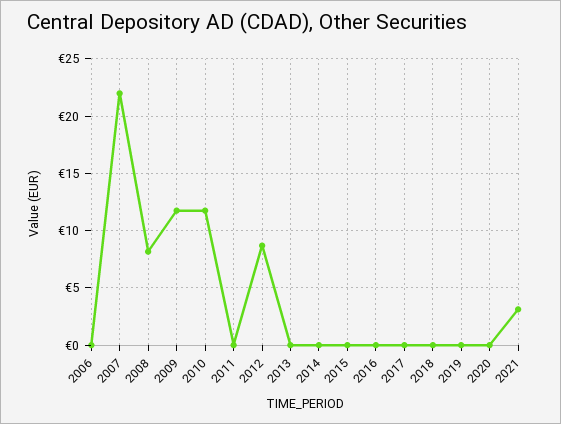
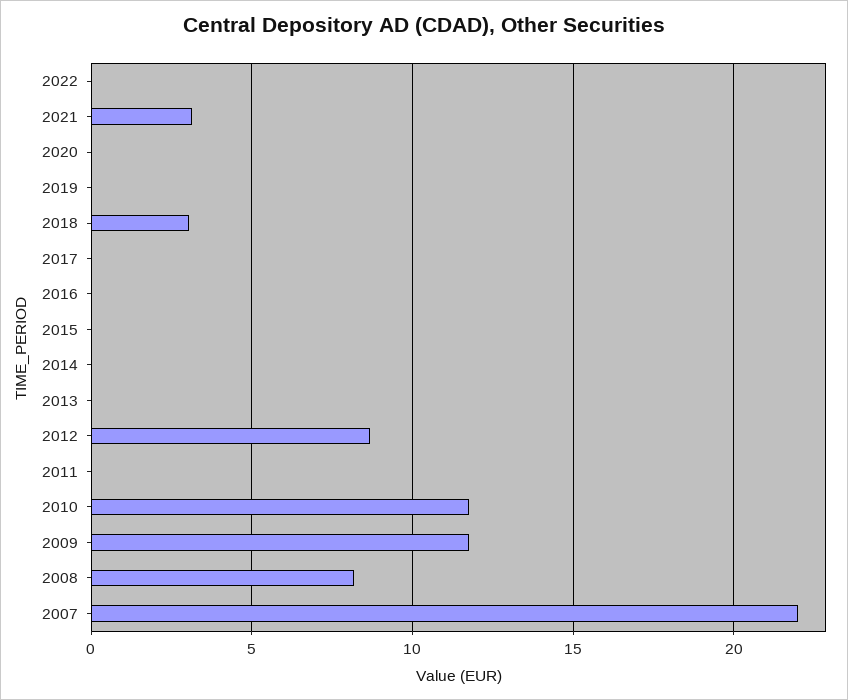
2006: 0 -> none
2018: 0 -> 3
2022: none -> 0

